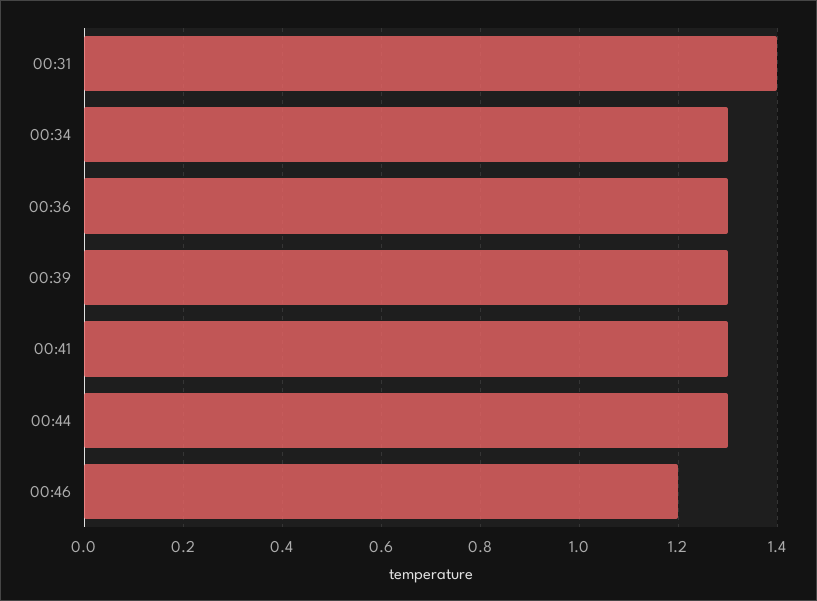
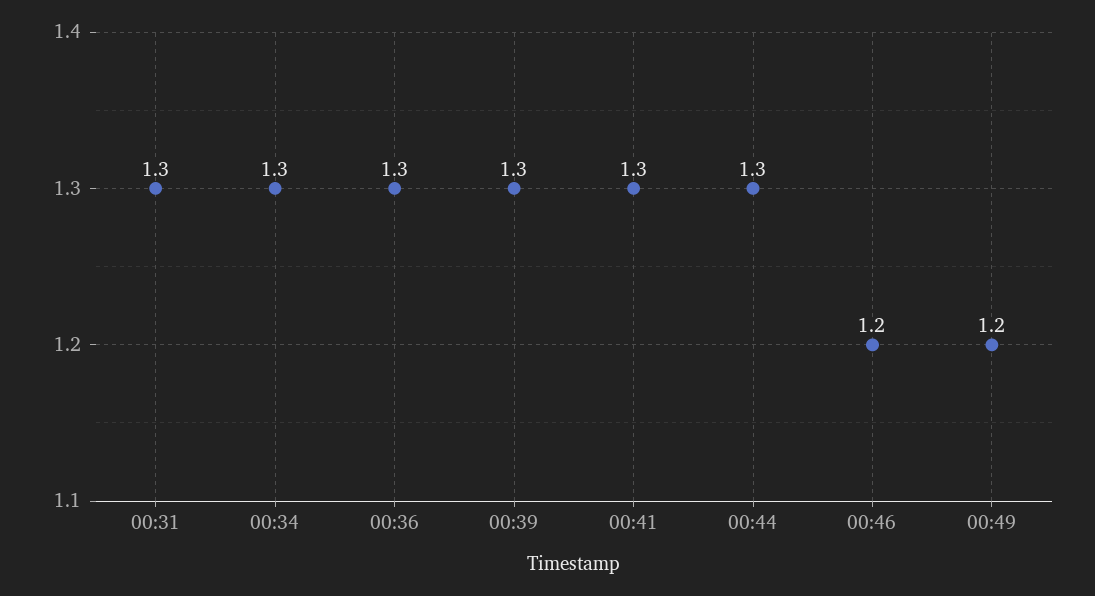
00:31: 1.4 -> 1.3
00:49: none -> 1.2

